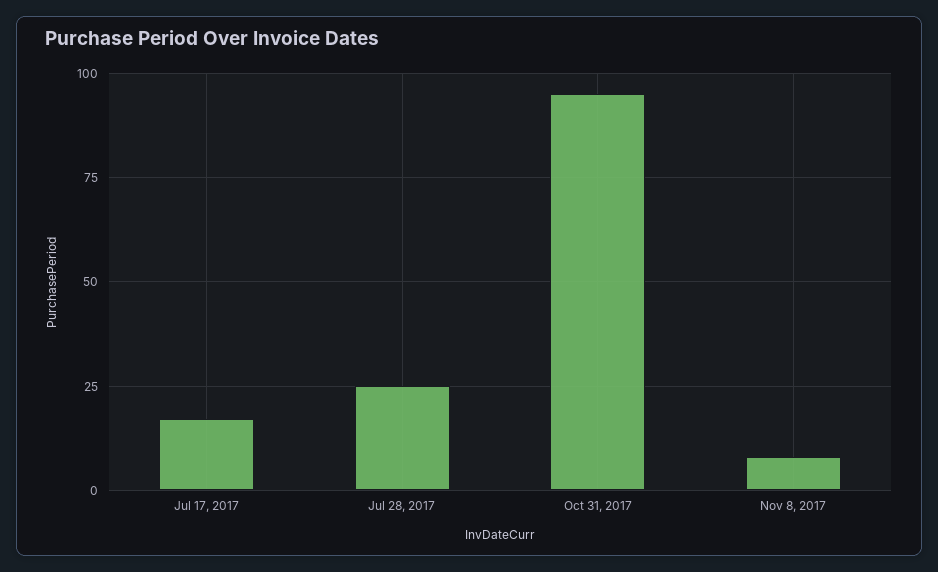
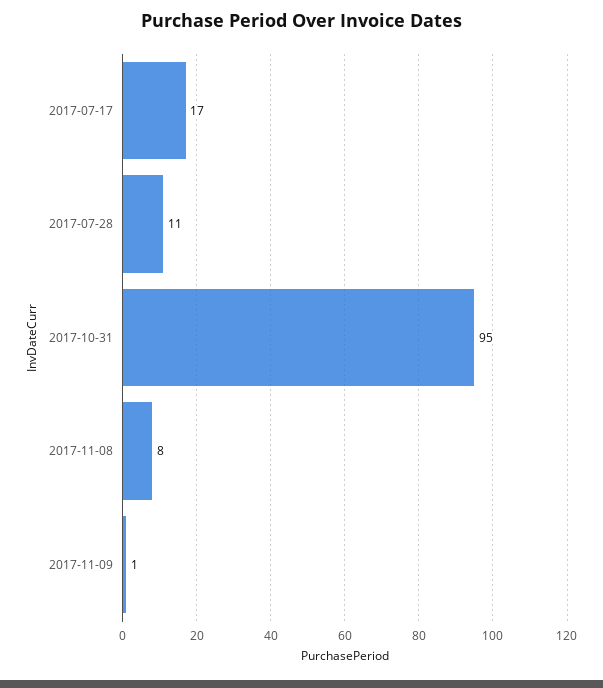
Jul 28, 2017: 25 -> 11
2017-11-09: none -> 1

